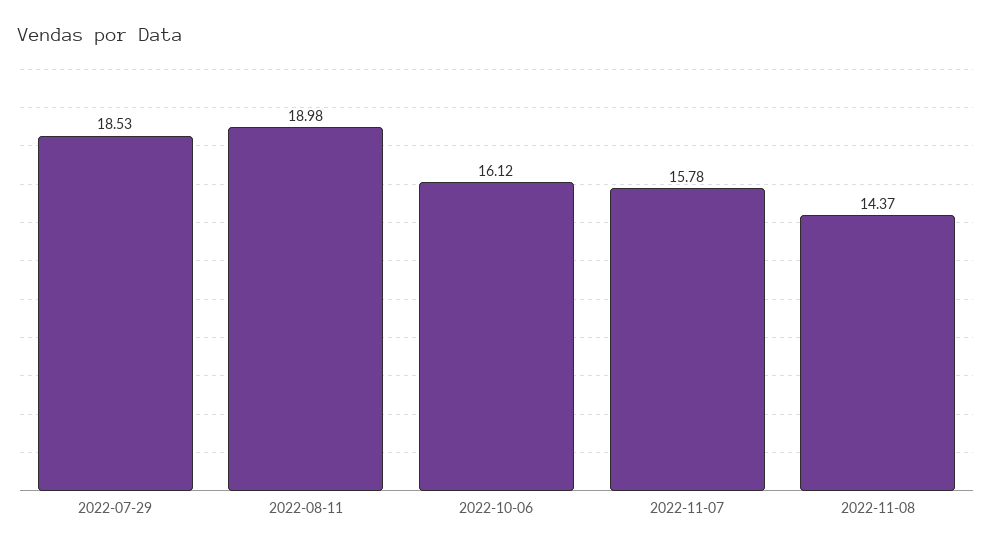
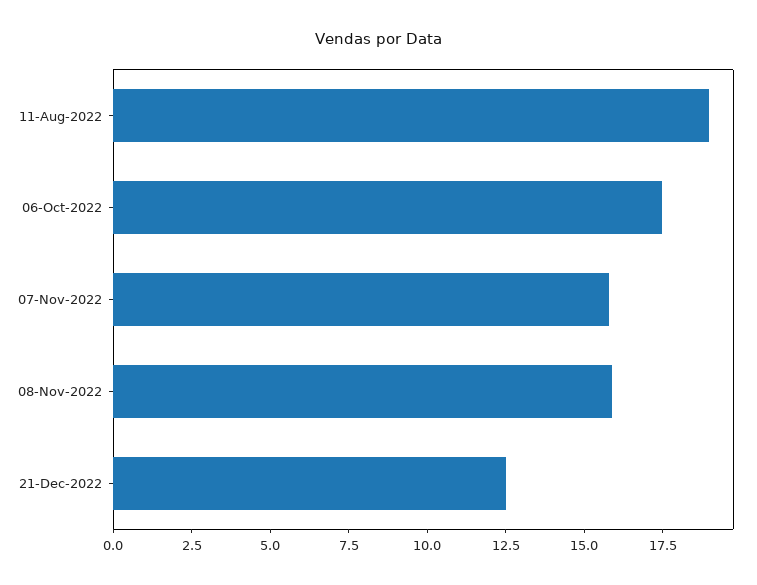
2022-07-29: 18.53 -> none
2022-10-06: 16.12 -> 17.5
2022-11-08: 14.37 -> 16
21-Dec-2022: none -> 12.5

